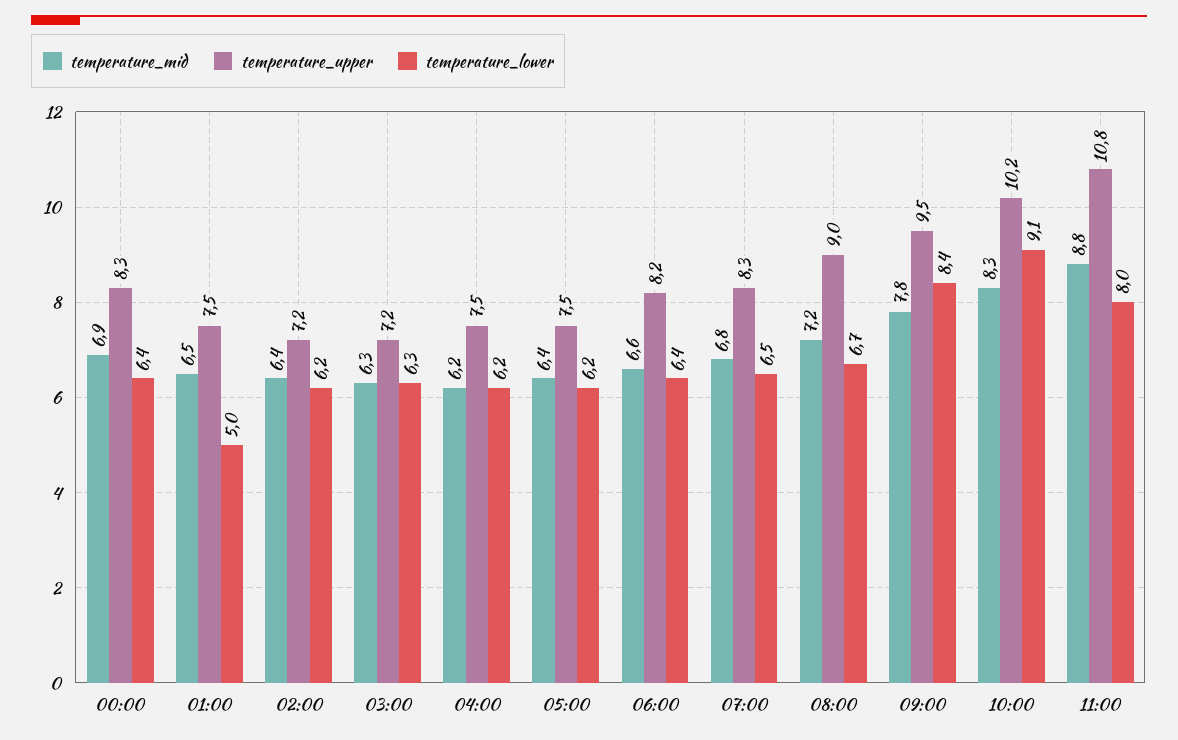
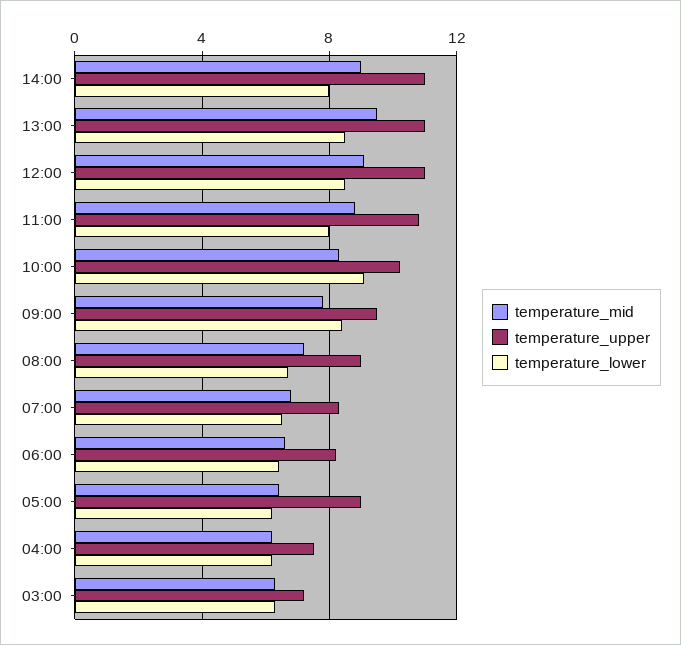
temperature_mid, 00:00: 6.9 -> none
temperature_upper, 00:00: 8.3 -> none
temperature_lower, 00:00: 6.4 -> none
temperature_mid, 01:00: 6.5 -> none
temperature_upper, 01:00: 7.5 -> none
temperature_lower, 01:00: 5 -> none
temperature_mid, 02:00: 6.4 -> none
temperature_upper, 02:00: 7.2 -> none
temperature_lower, 02:00: 6.2 -> none
temperature_upper, 05:00: 7.5 -> 9
temperature_mid, 14:00: none -> 9
temperature_upper, 14:00: none -> 11
temperature_lower, 14:00: none -> 8
temperature_mid, 13:00: none -> 9.5
temperature_upper, 13:00: none -> 11
temperature_lower, 13:00: none -> 8.5
temperature_mid, 12:00: none -> 9
temperature_upper, 12:00: none -> 11
temperature_lower, 12:00: none -> 8.5

